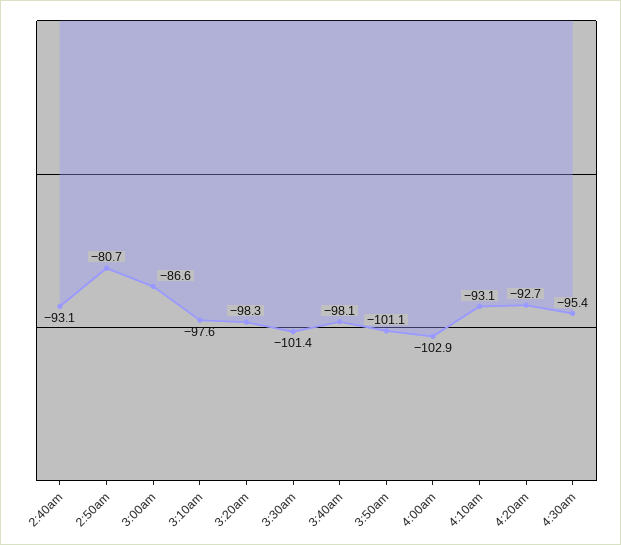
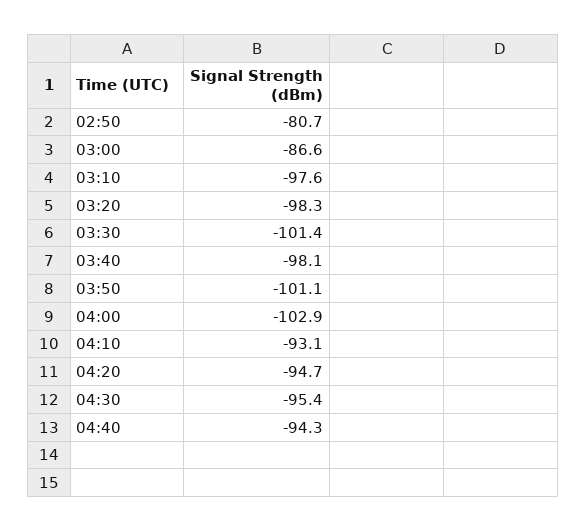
2:40am: -93.1 -> none
4:20am: -92.7 -> -94.7
04:40: none -> -94.3

